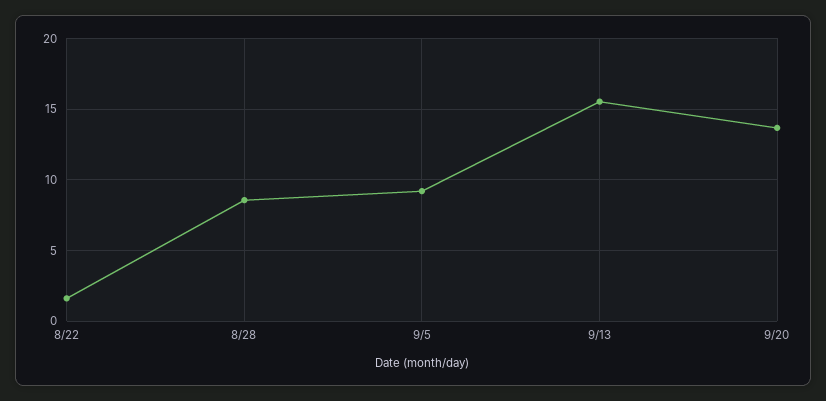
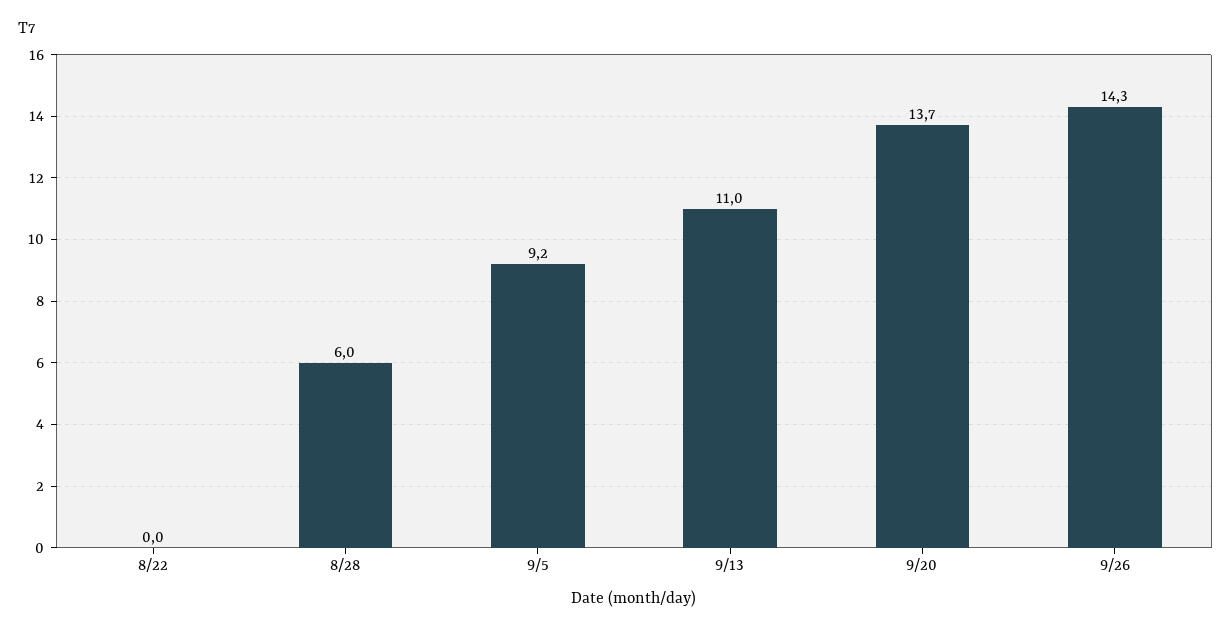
8/22: 1.5 -> 0
8/28: 8.5 -> 6
9/13: 15.5 -> 11
9/26: none -> 14.3

